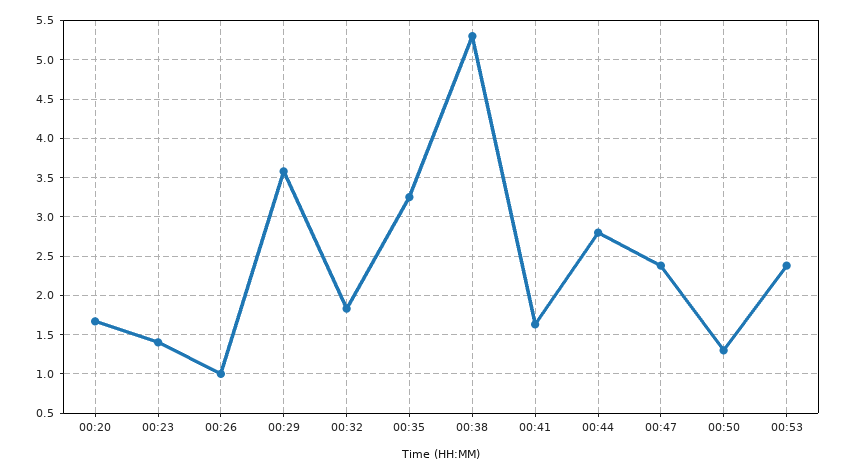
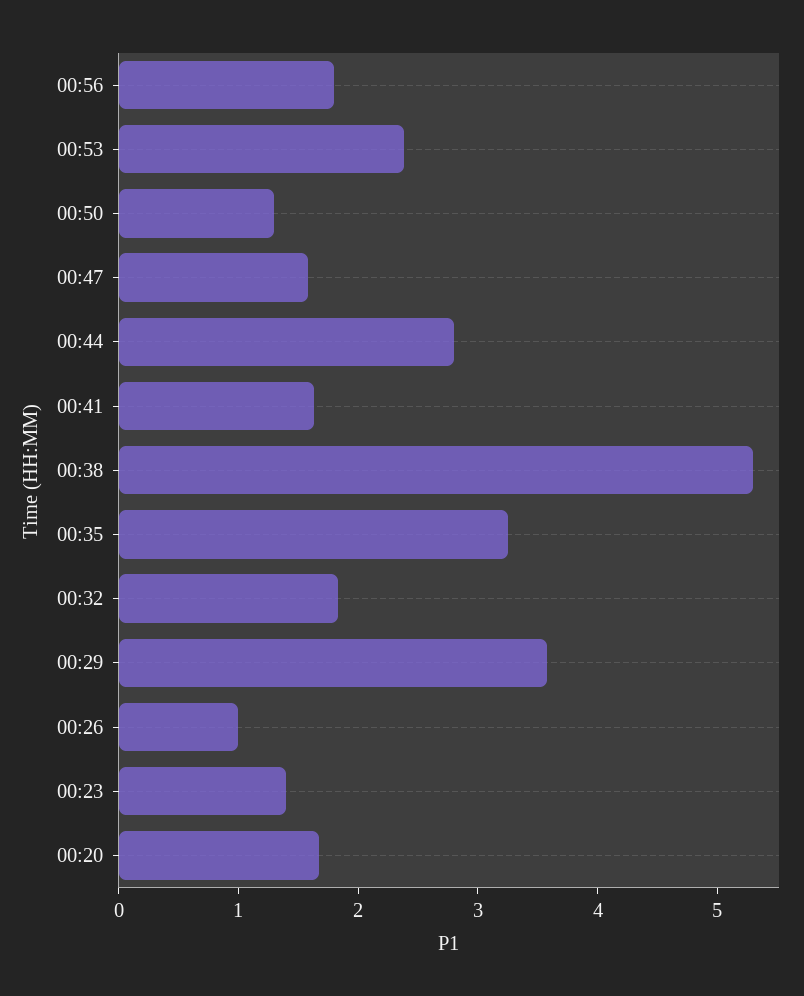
00:47: 2.4 -> 1.6
00:56: none -> 1.8

